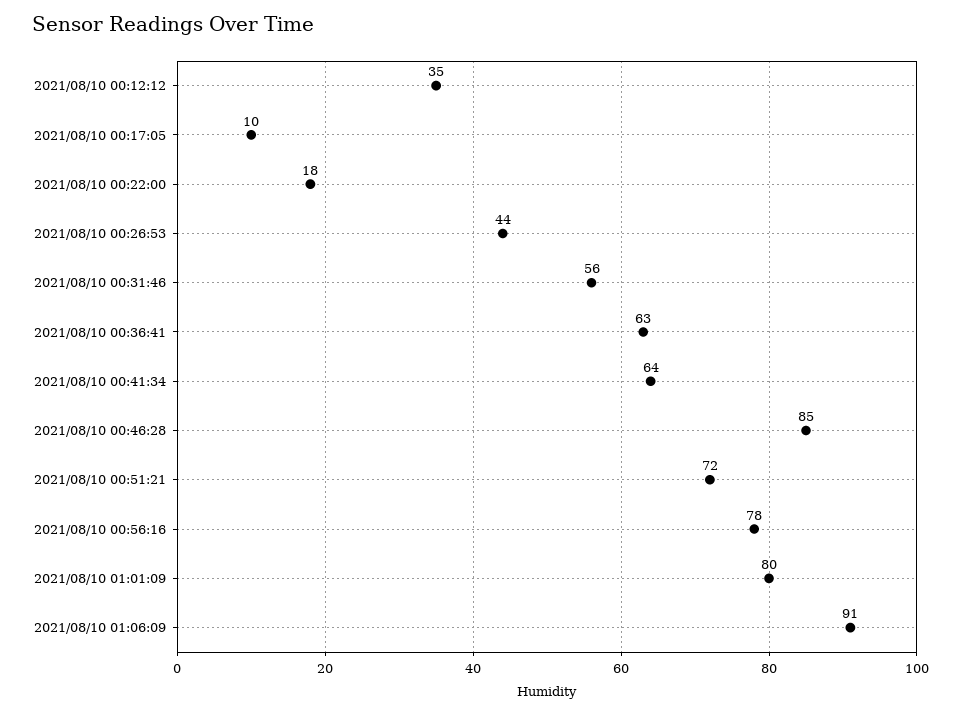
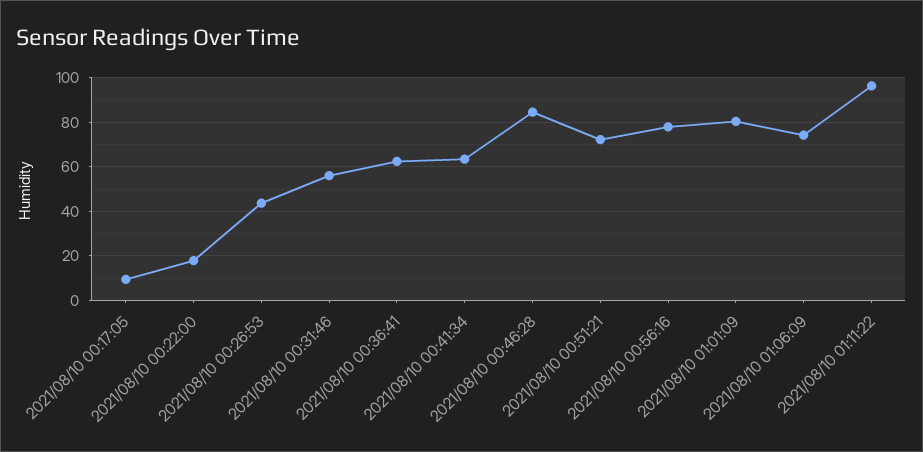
2021/08/10 00:12:12: 35 -> none
2021/08/10 01:06:09: 91 -> 75
2021/08/10 01:11:22: none -> 95

